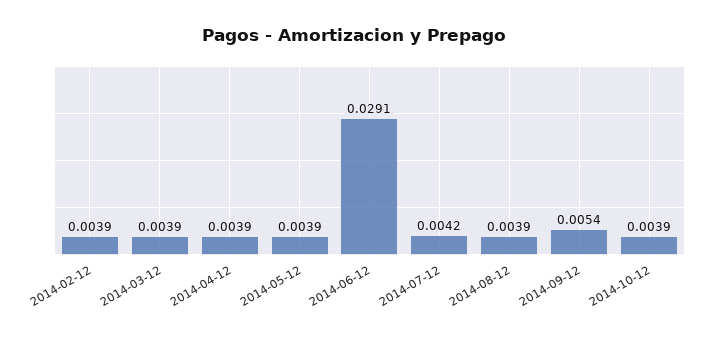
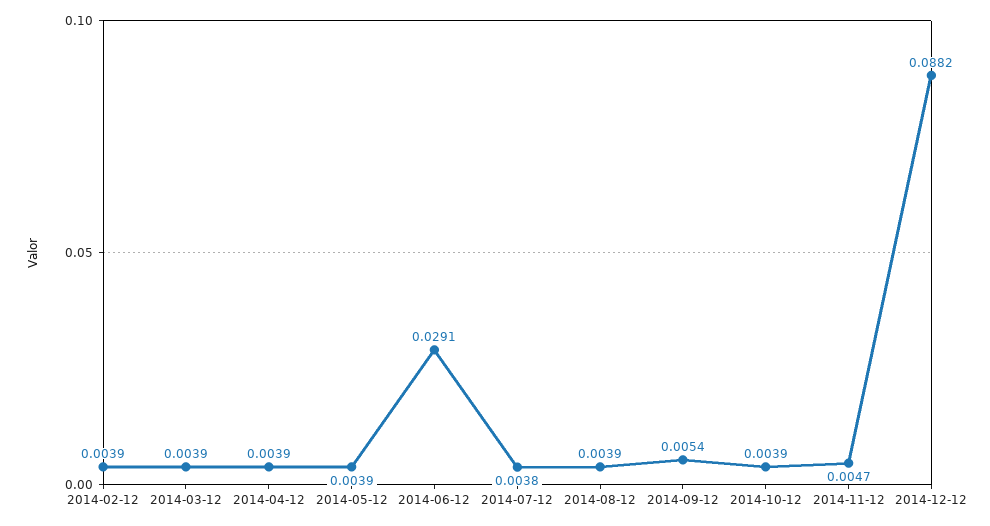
2014-07-12: 0.0042 -> 0.0038
2014-11-12: none -> 0.0047
2014-12-12: none -> 0.0882

